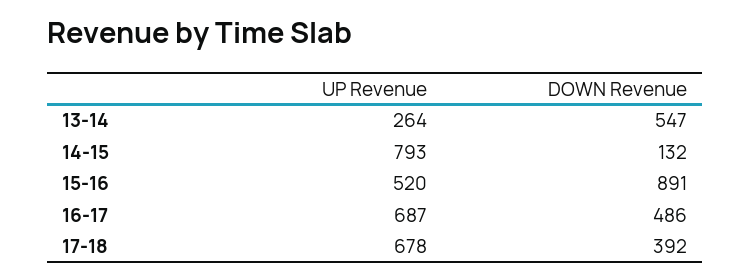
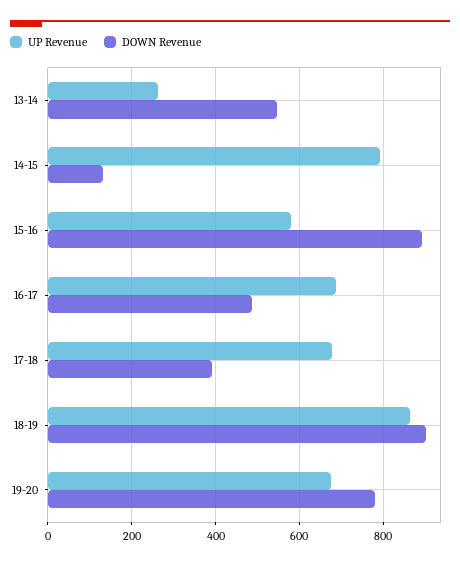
UP Revenue, 15-16: 520 -> 580
UP Revenue, 18-19: none -> 860
DOWN Revenue, 18-19: none -> 900
UP Revenue, 19-20: none -> 680
DOWN Revenue, 19-20: none -> 780

